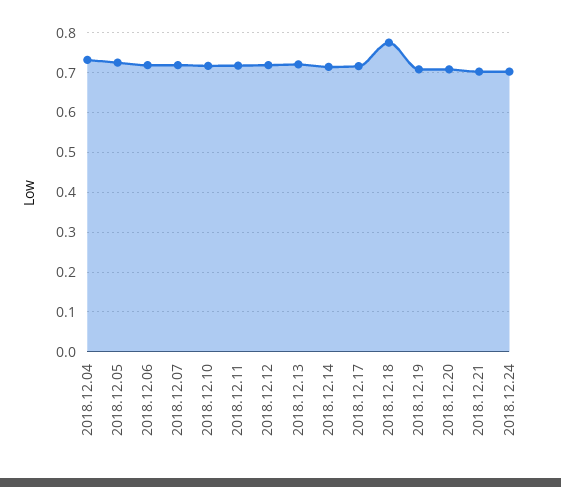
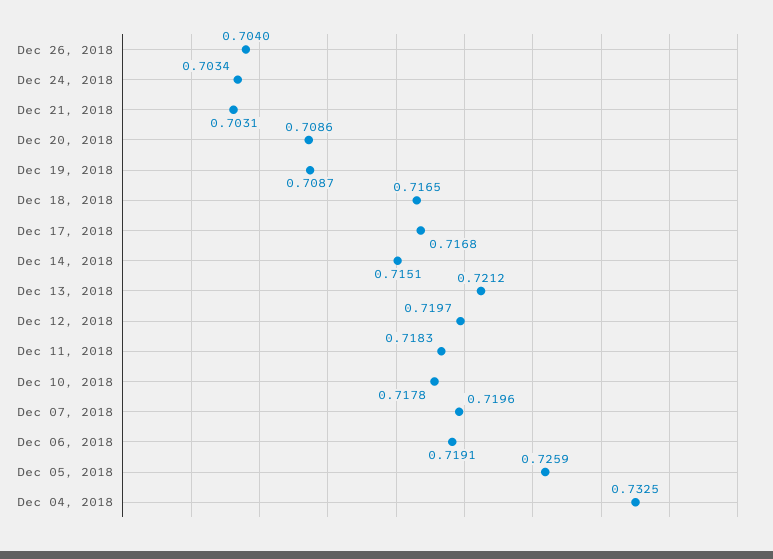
2018.12.18: 0.78 -> 0.7165
Dec 26, 2018: none -> 0.704

